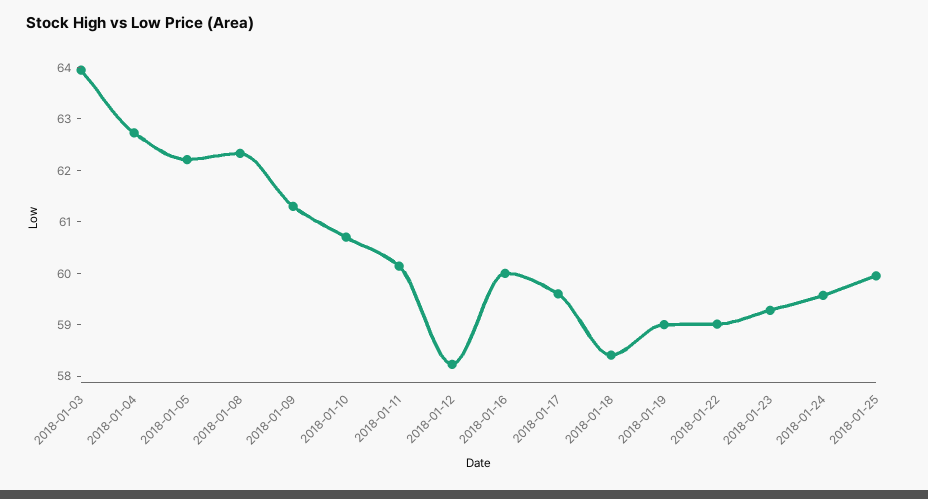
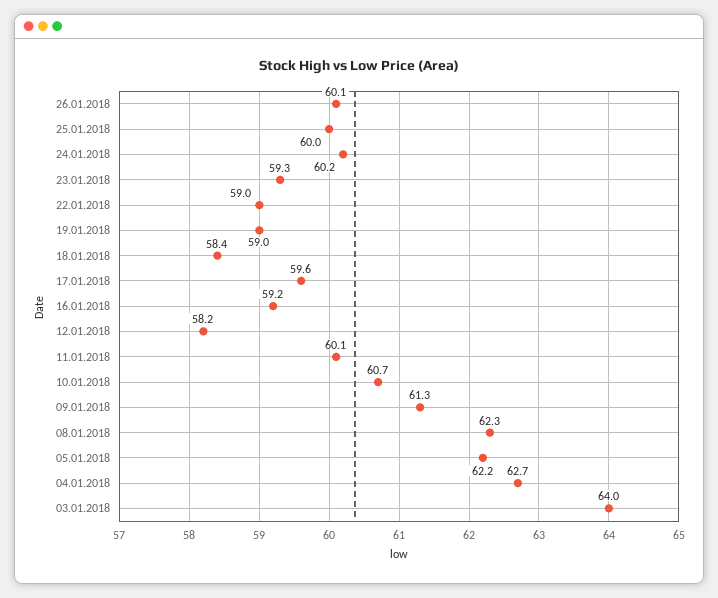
2018-01-16: 60 -> 59.2
2018-01-24: 59.6 -> 60.2
26.01.2018: none -> 60.1

